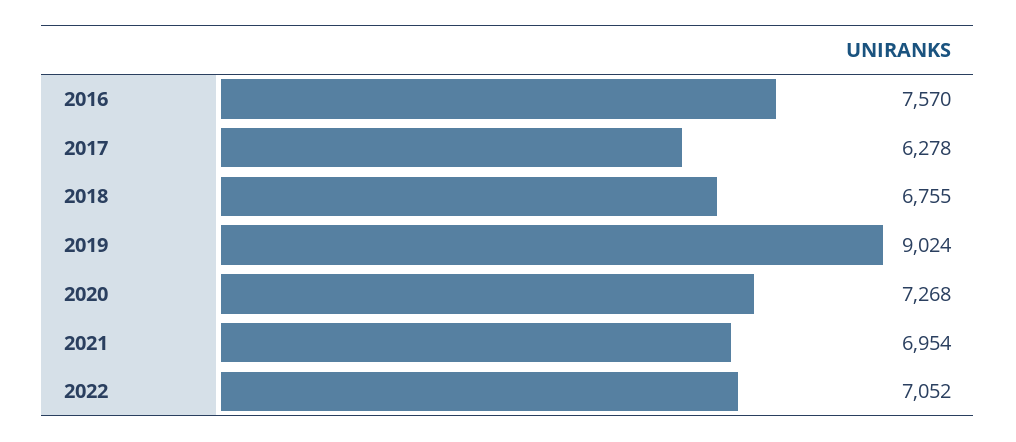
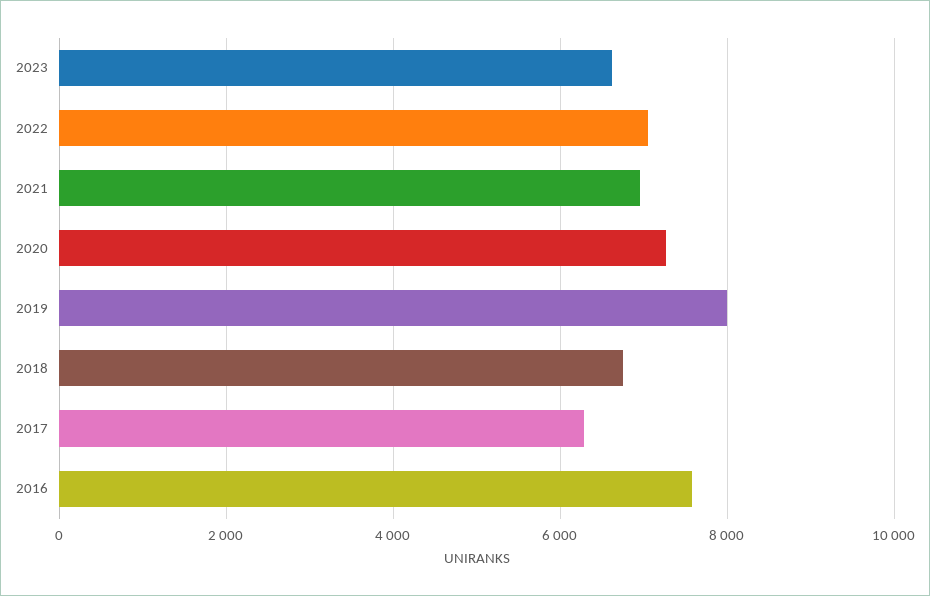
2019: 9024 -> 8000
2023: none -> 6600

